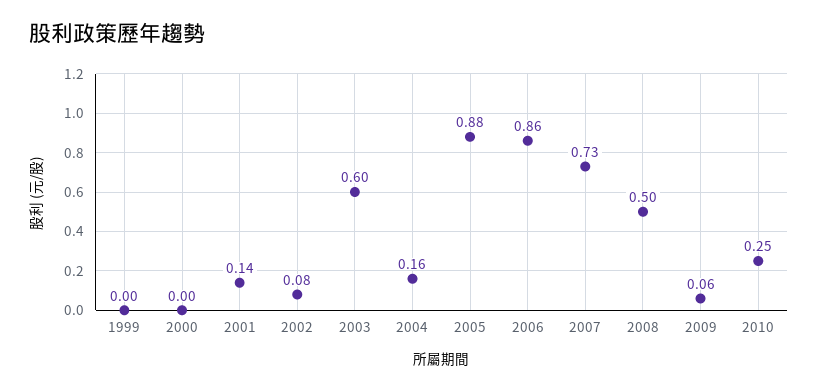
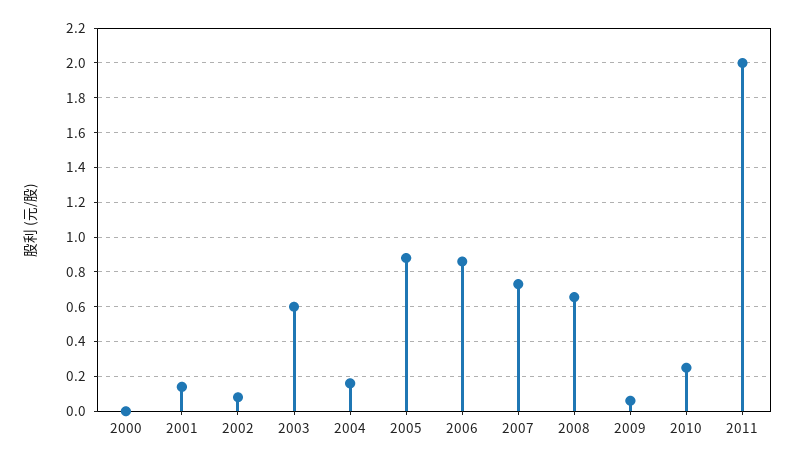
1999: 0 -> none
2008: 0.5 -> 0.65
2011: none -> 2

